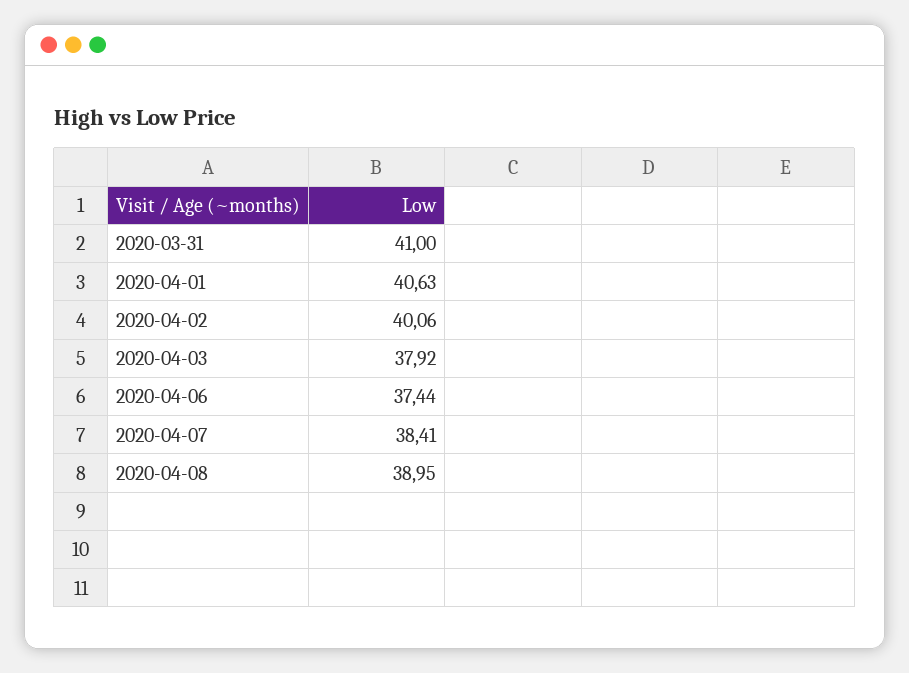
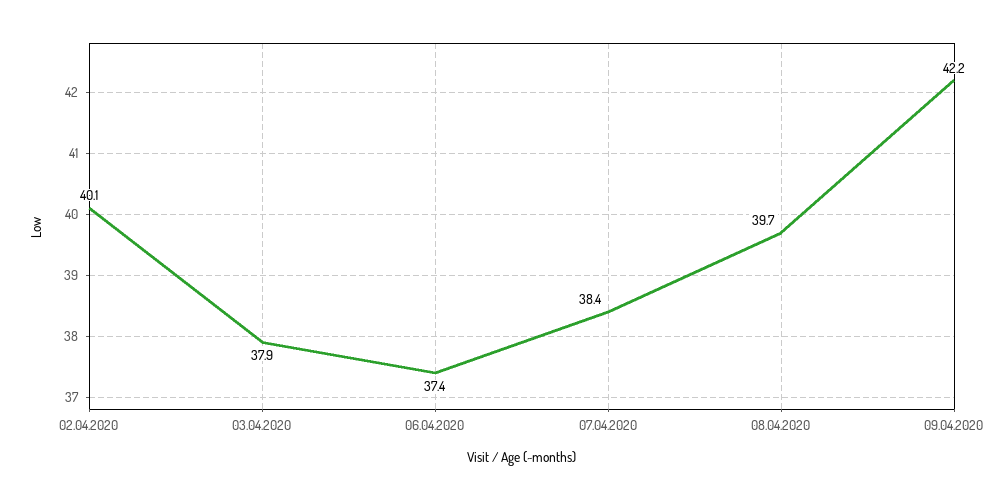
2020-03-31: 41 -> none
2020-04-01: 40.63 -> none
2020-04-08: 38.95 -> 39.7
09.04.2020: none -> 42.2

